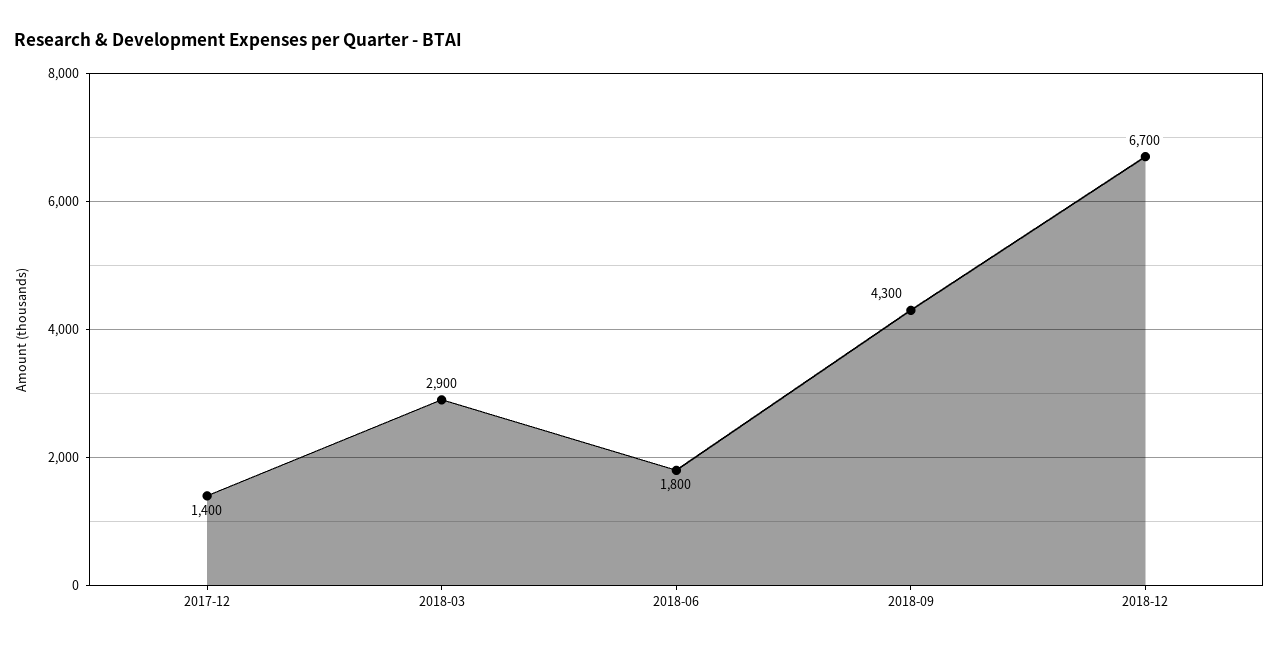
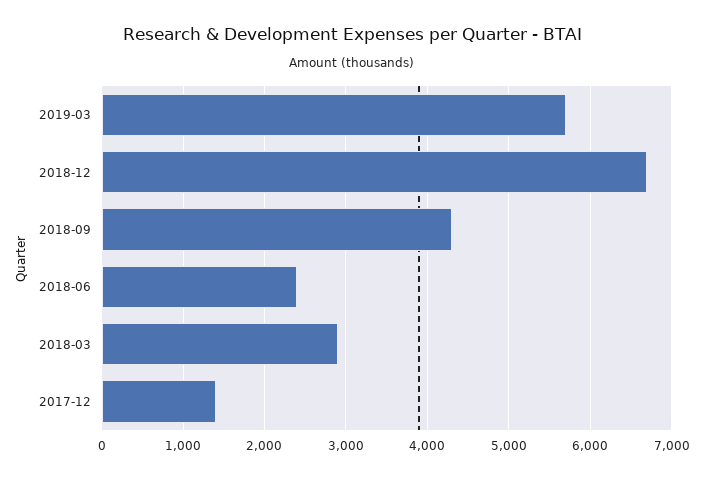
2018-06: 1800 -> 2400
2019-03: none -> 5700

